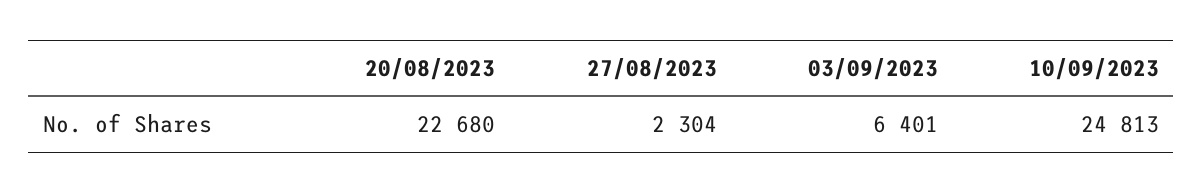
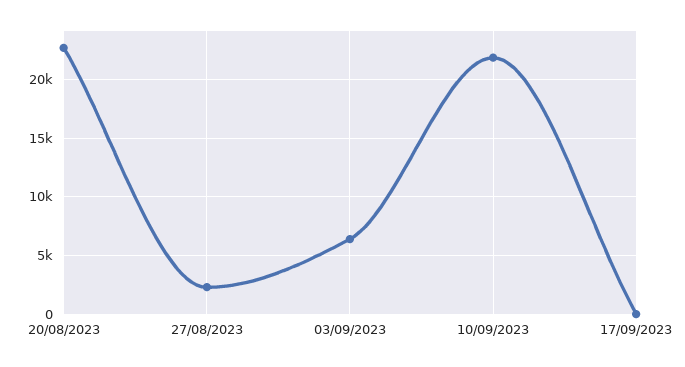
10/09/2023: 24813 -> 22000
17/09/2023: none -> 0

